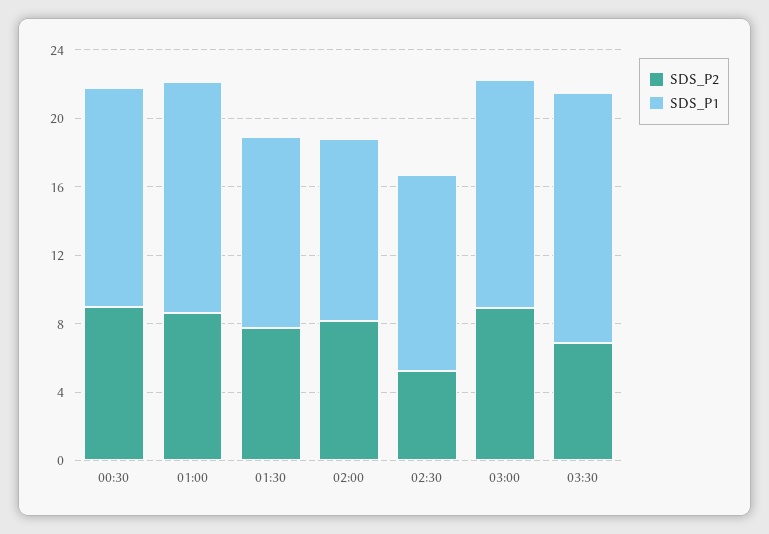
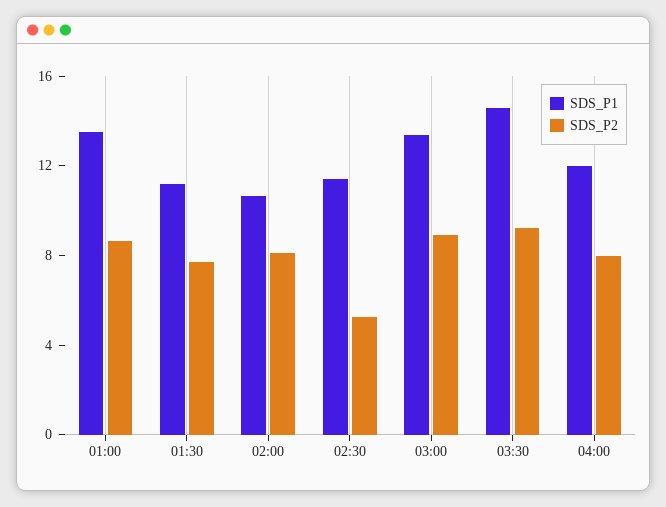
SDS_P2, 00:30: 9 -> none
SDS_P1, 00:30: 13 -> none
SDS_P2, 03:30: 7 -> 9
SDS_P1, 04:00: none -> 12
SDS_P2, 04:00: none -> 8

